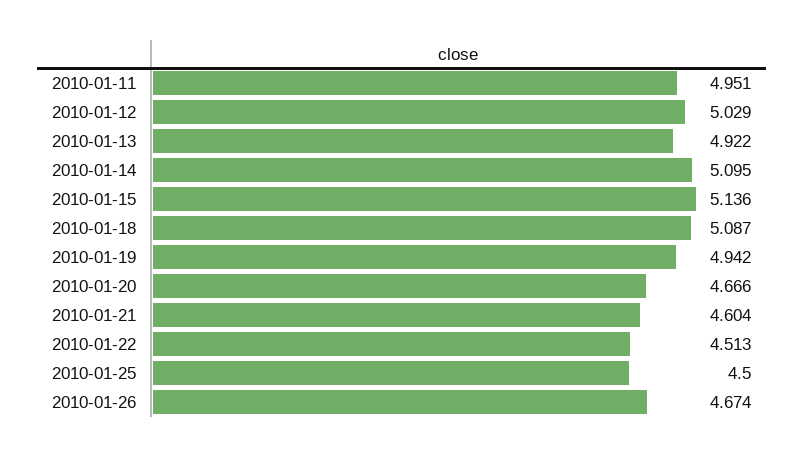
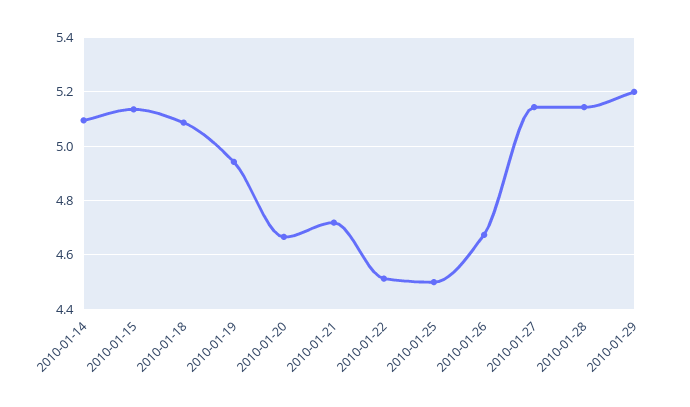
2010-01-11: 4.951 -> none
2010-01-12: 5.029 -> none
2010-01-13: 4.922 -> none
2010-01-21: 4.604 -> 4.725
2010-01-27: none -> 5.15
2010-01-28: none -> 5.15
2010-01-29: none -> 5.2

